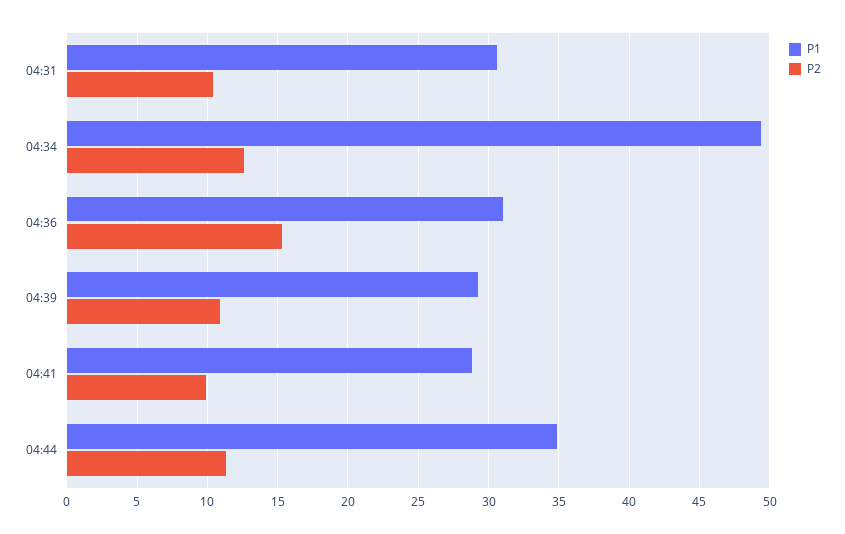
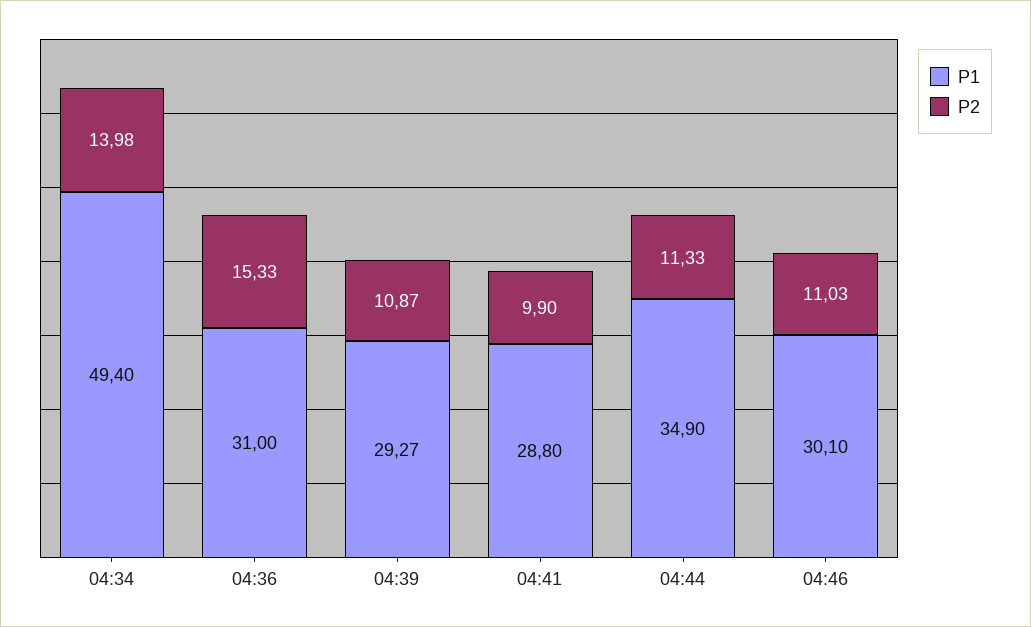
P1, 04:31: 30.5 -> none
P2, 04:31: 10.5 -> none
P2, 04:34: 12.5 -> 13.98
P1, 04:46: none -> 30.1
P2, 04:46: none -> 11.03

